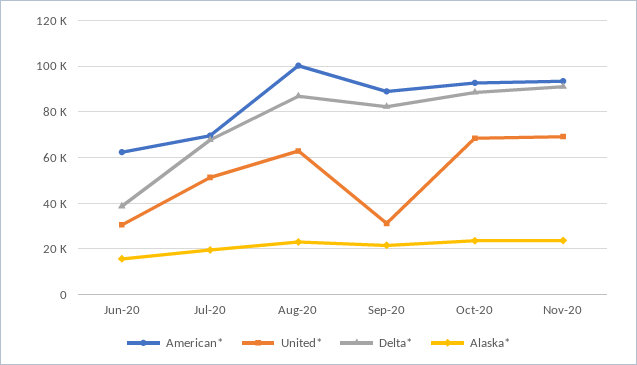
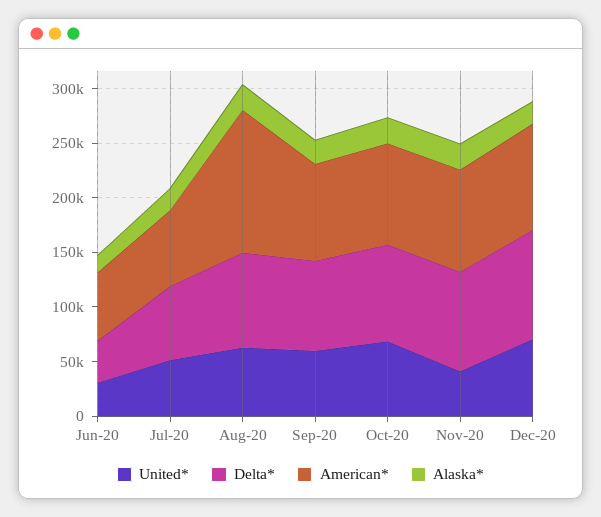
American*, Aug-20: 100000 -> 130000
United*, Sep-20: 30000 -> 60000
United*, Nov-20: 70000 -> 40000
United*, Dec-20: none -> 70000
Delta*, Dec-20: none -> 100000
American*, Dec-20: none -> 100000
Alaska*, Dec-20: none -> 20000

